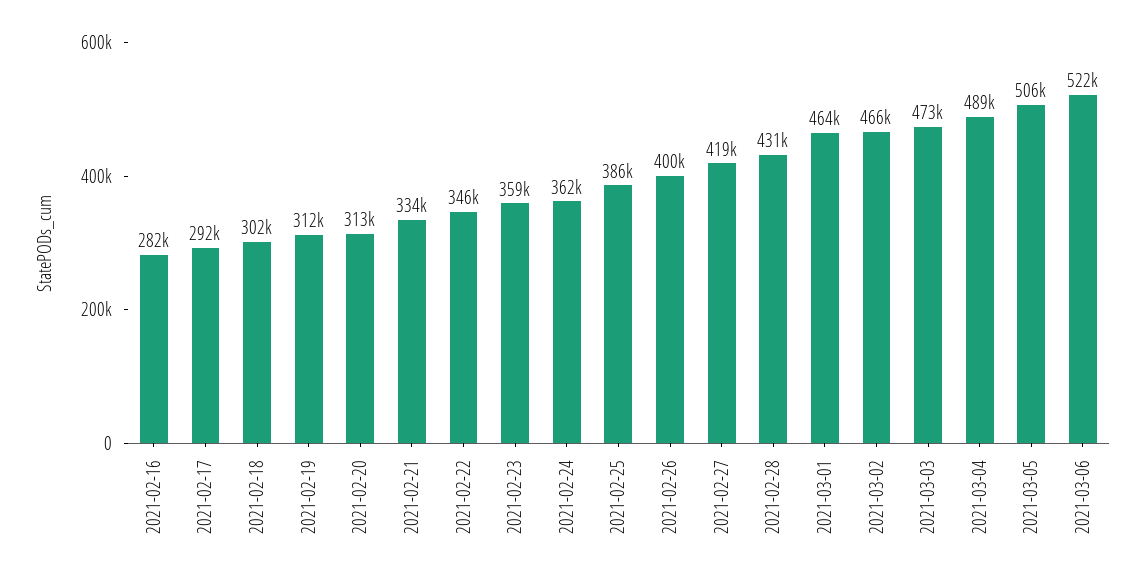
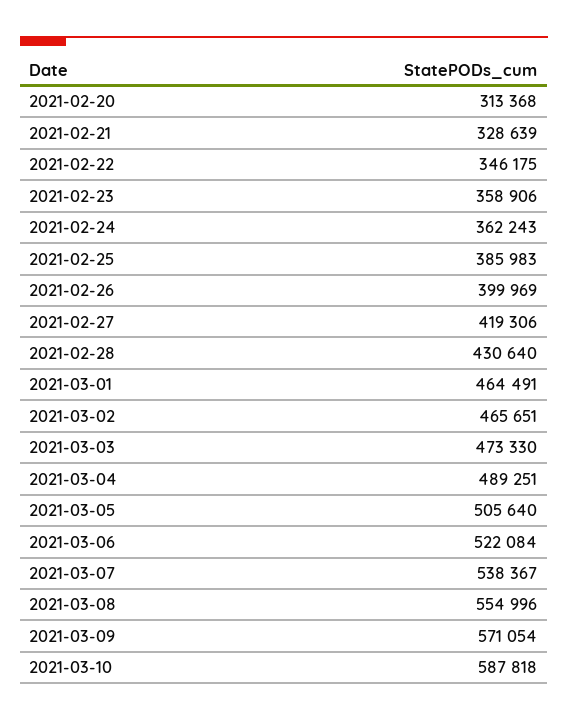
2021-02-16: 282000 -> none
2021-02-17: 292000 -> none
2021-02-18: 302000 -> none
2021-02-19: 312000 -> none
2021-02-21: 334000 -> 328639
2021-03-07: none -> 538367
2021-03-08: none -> 554996
2021-03-09: none -> 571054
2021-03-10: none -> 587818

